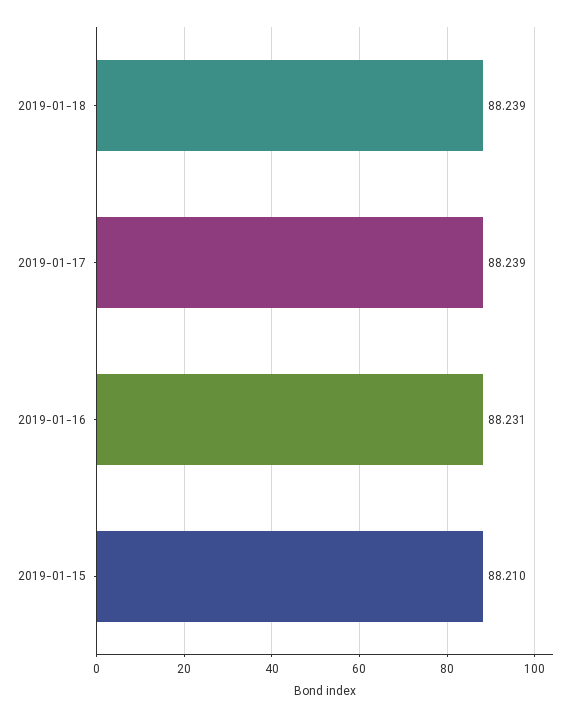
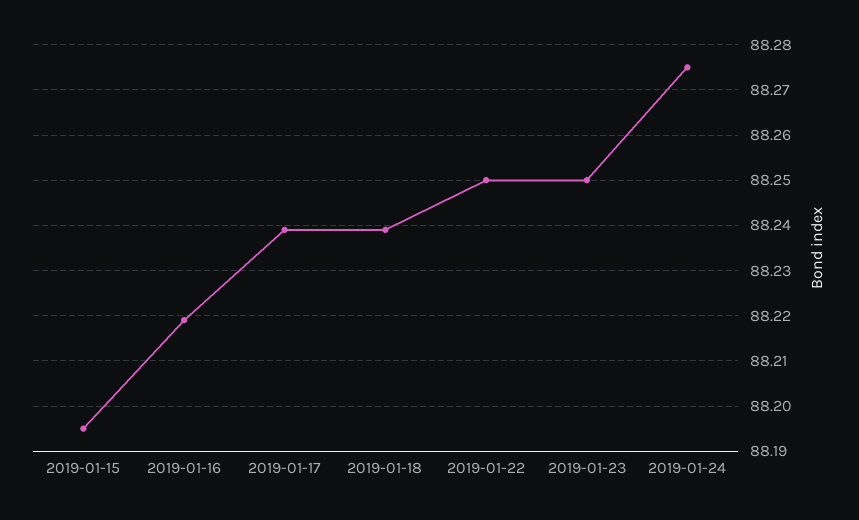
2019-01-16: 88.231 -> 88.22
2019-01-15: 88.21 -> 88.195
2019-01-22: none -> 88.25
2019-01-23: none -> 88.25
2019-01-24: none -> 88.275

